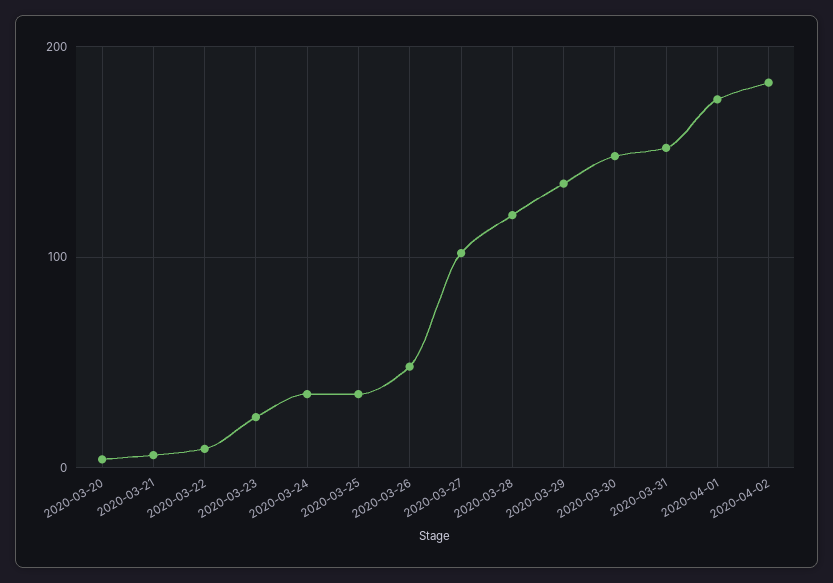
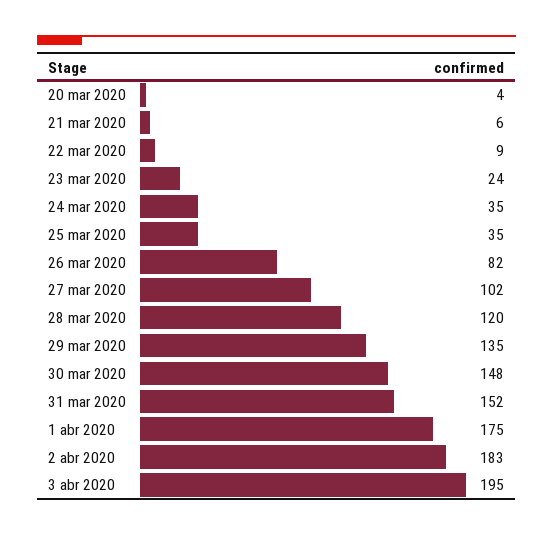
2020-03-26: 50 -> 82
3 abr 2020: none -> 195

